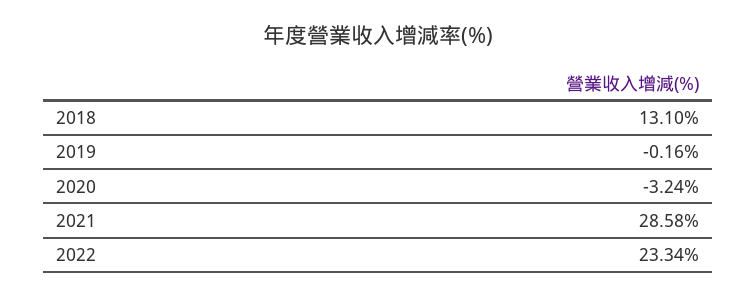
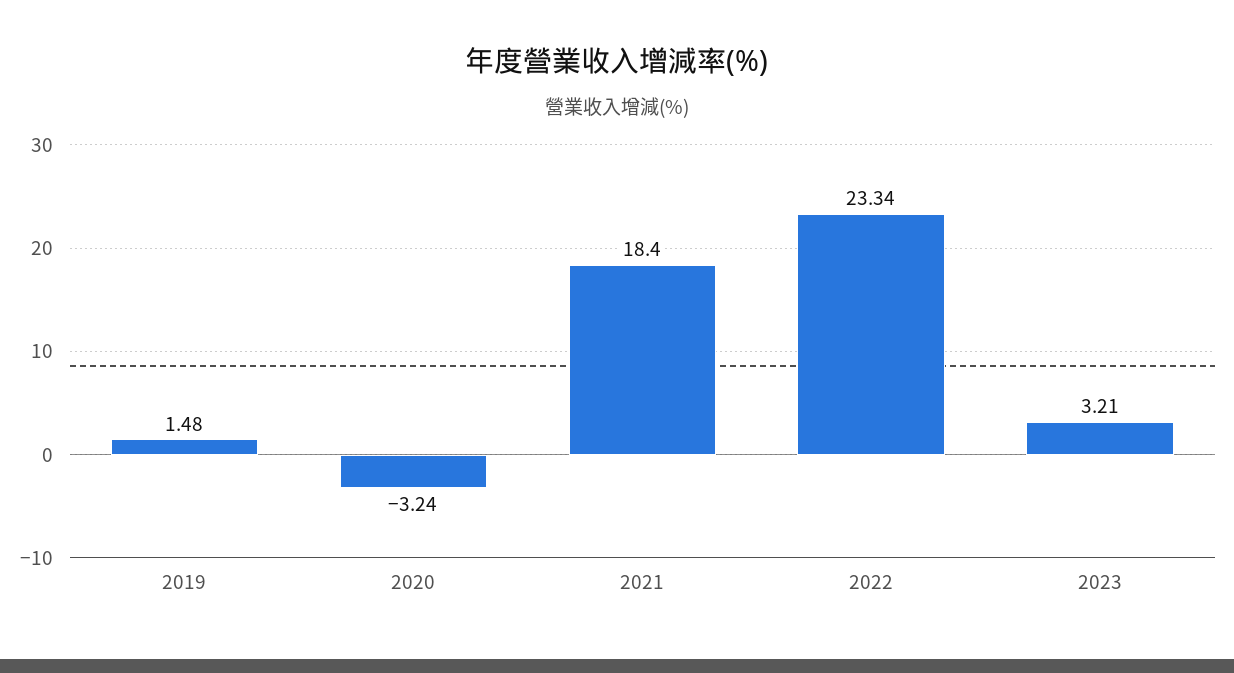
2018: 13.1 -> none
2019: -0.16 -> 1.48
2021: 28.58 -> 18.4
2023: none -> 3.21

